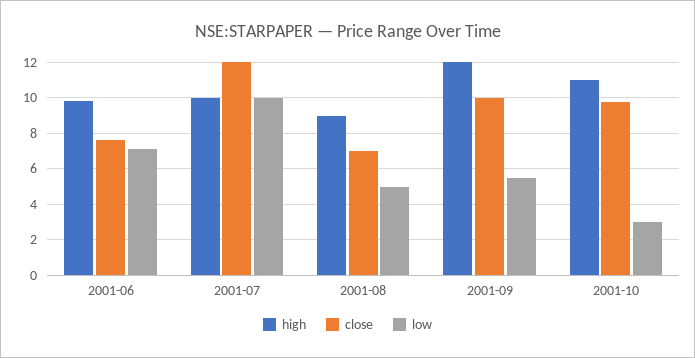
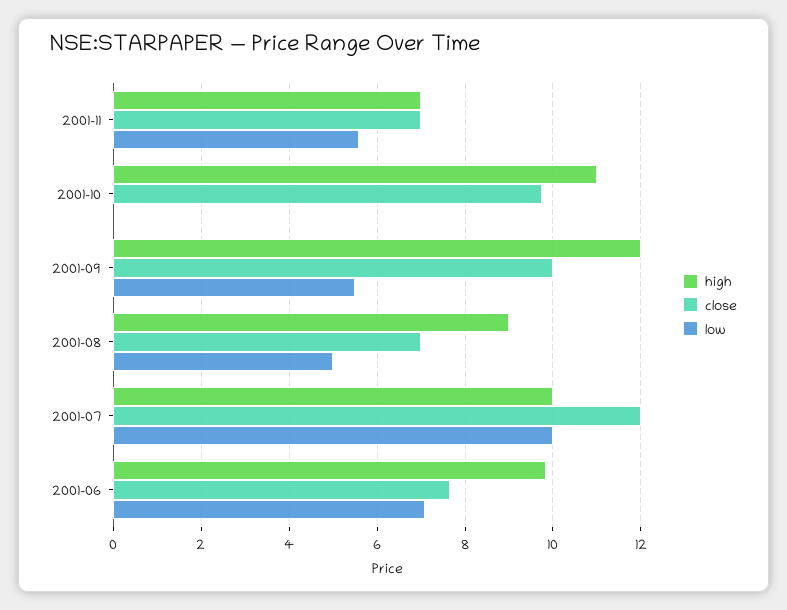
low, 2001-10: 3 -> 0
high, 2001-11: none -> 7
close, 2001-11: none -> 7
low, 2001-11: none -> 5.6

